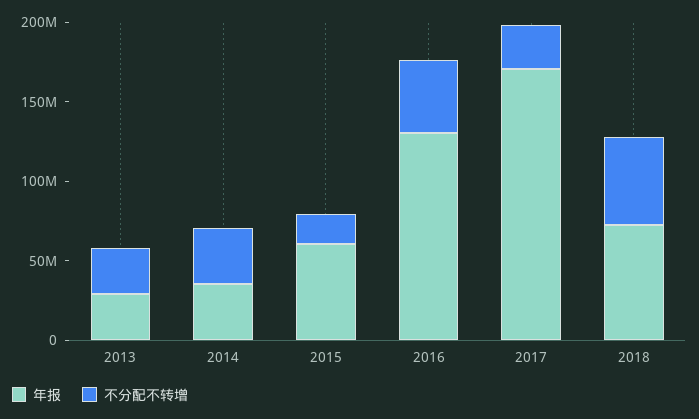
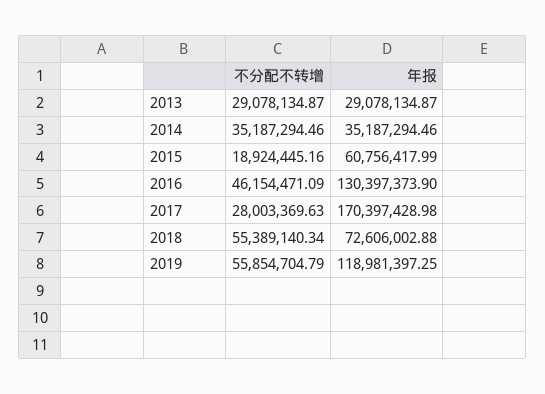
不分配不转增, 2019: none -> 55854704.79
年报, 2019: none -> 118981397.25

